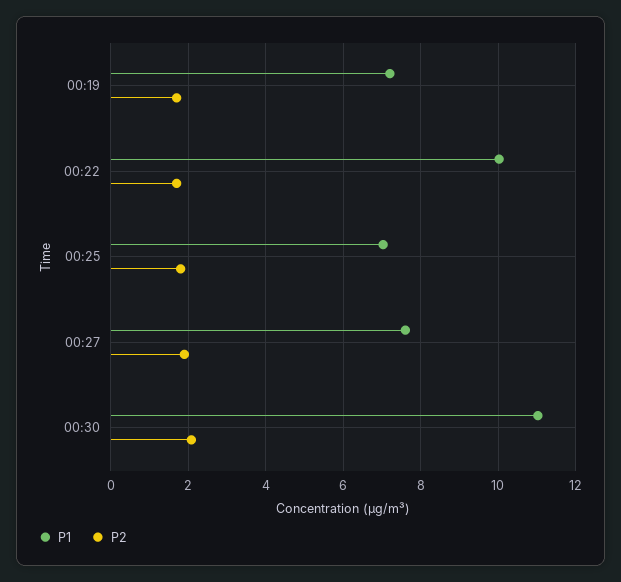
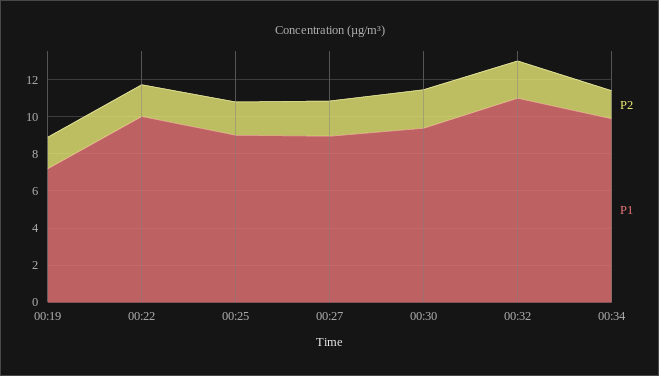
P1, 00:25: 7 -> 9
P1, 00:27: 7.6 -> 9
P1, 00:30: 11 -> 9.5
P2, 00:32: none -> 2
P1, 00:32: none -> 11
P2, 00:34: none -> 1.5
P1, 00:34: none -> 10

